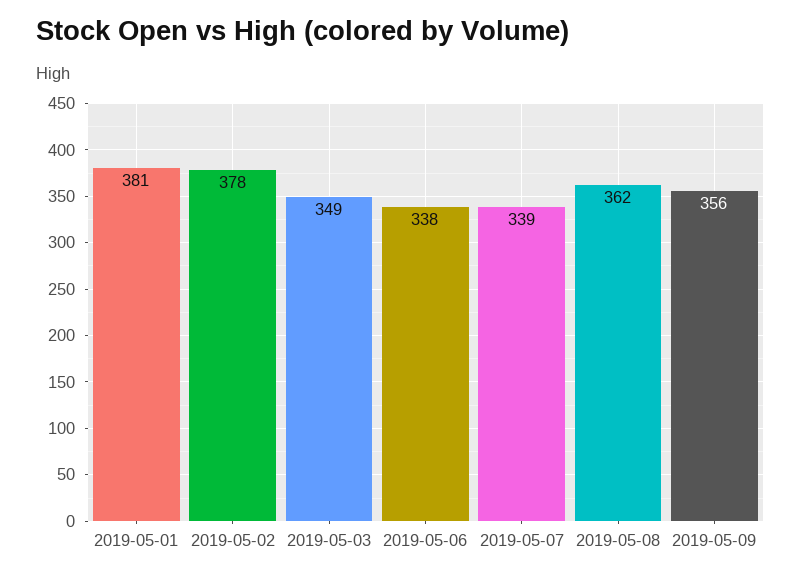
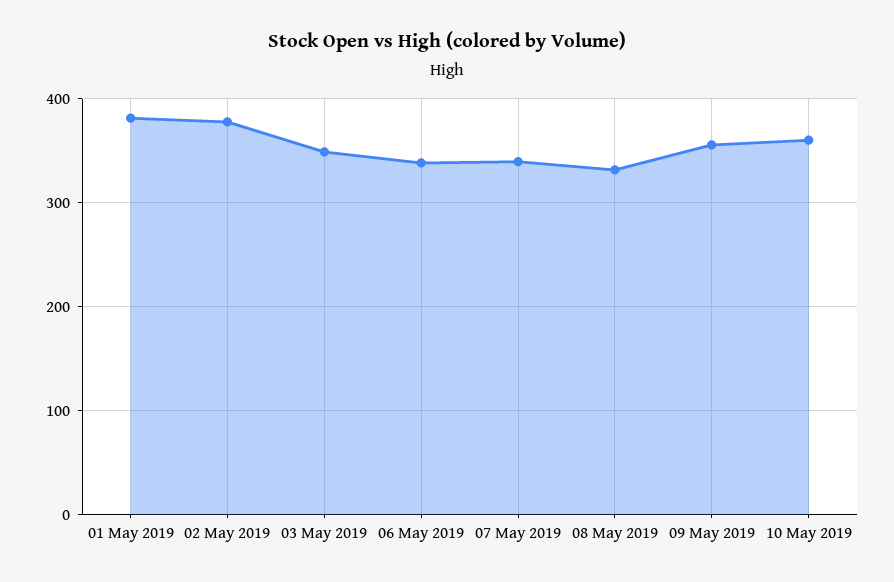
2019-05-08: 362 -> 330
10 May 2019: none -> 360

